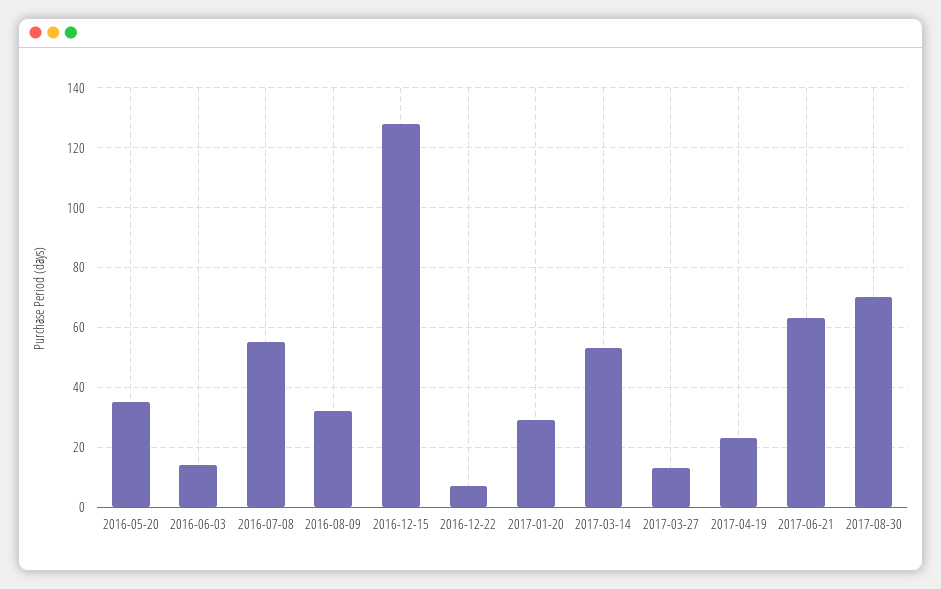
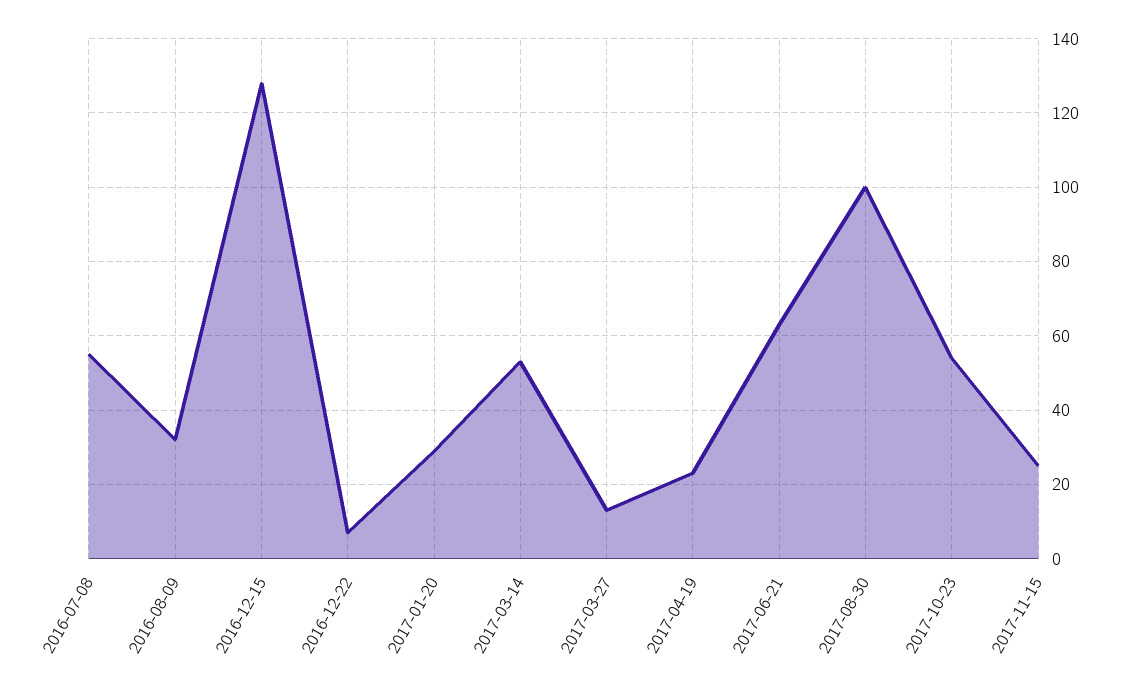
2016-05-20: 35 -> none
2016-06-03: 15 -> none
2017-08-30: 70 -> 100
2017-10-23: none -> 55
2017-11-15: none -> 25

